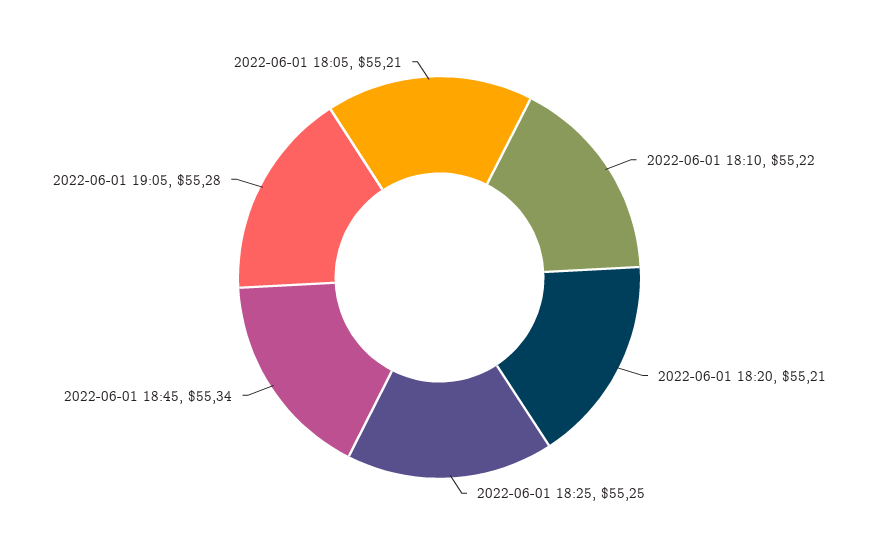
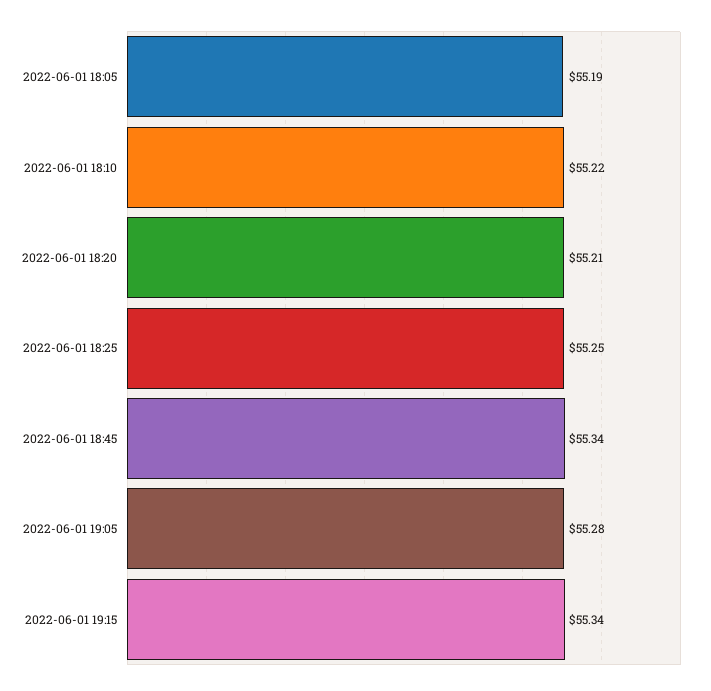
2022-06-01 18:05: 55.21 -> 55.19
2022-06-01 19:15: none -> 55.34

